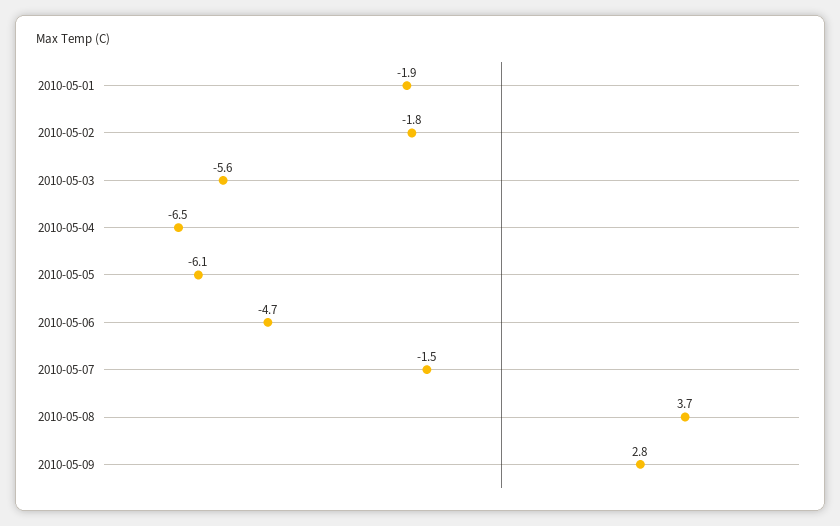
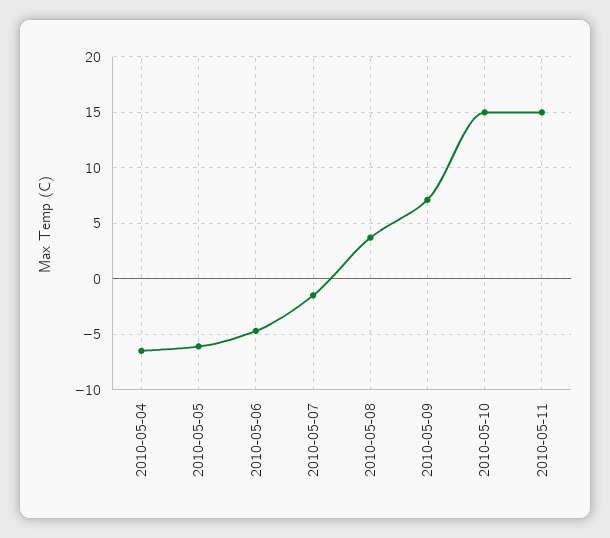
2010-05-01: -1.9 -> none
2010-05-02: -1.8 -> none
2010-05-03: -5.6 -> none
2010-05-09: 2.8 -> 7
2010-05-10: none -> 15
2010-05-11: none -> 15

